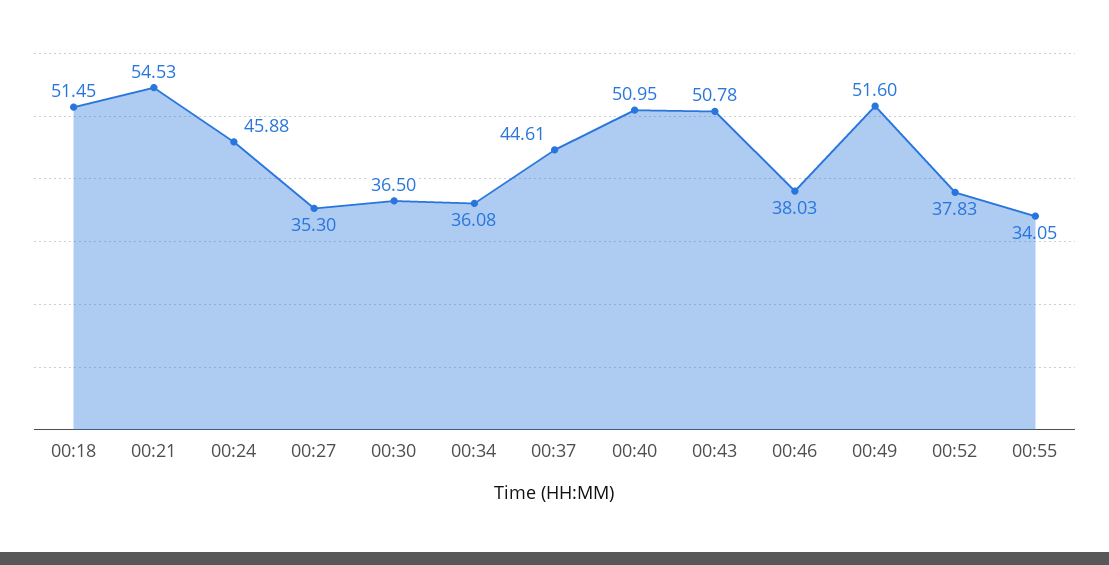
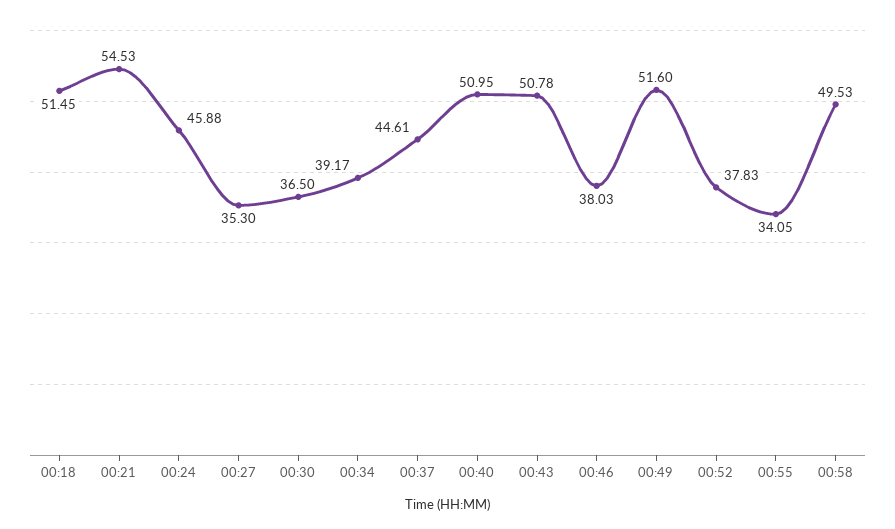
00:34: 36.08 -> 39.17
00:58: none -> 49.53

